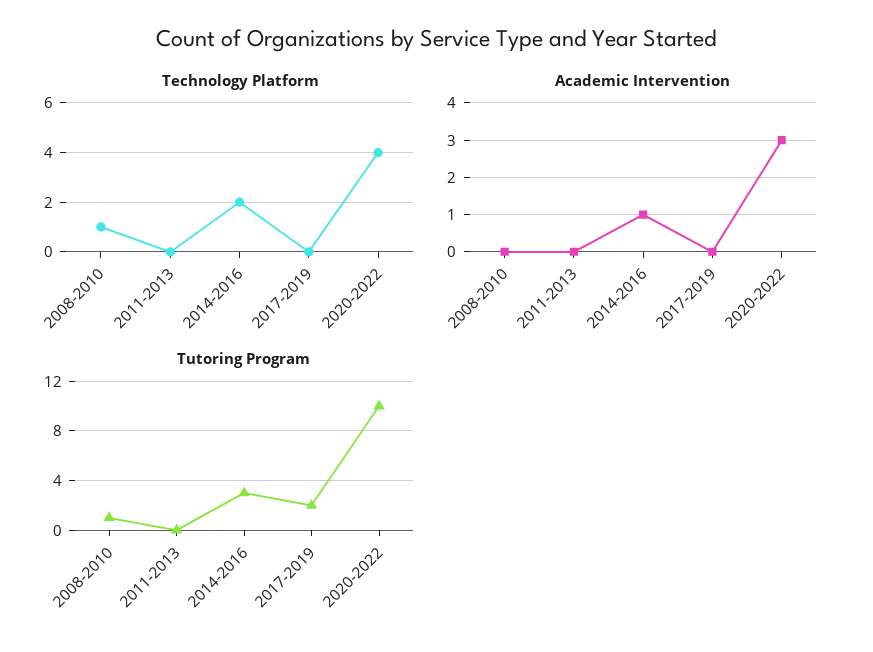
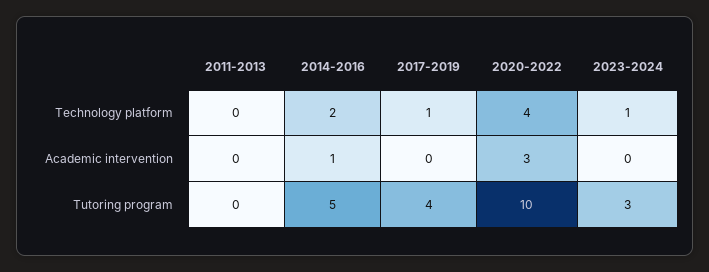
Technology Platform, 2008-2010: 1 -> none
Technology Platform, 2017-2019: 0 -> 1
Academic Intervention, 2008-2010: 0 -> none
Tutoring Program, 2008-2010: 1 -> none
Tutoring Program, 2014-2016: 3 -> 5
Tutoring Program, 2017-2019: 2 -> 4
Technology Platform, 2023-2024: none -> 1
Academic Intervention, 2023-2024: none -> 0
Tutoring Program, 2023-2024: none -> 3

